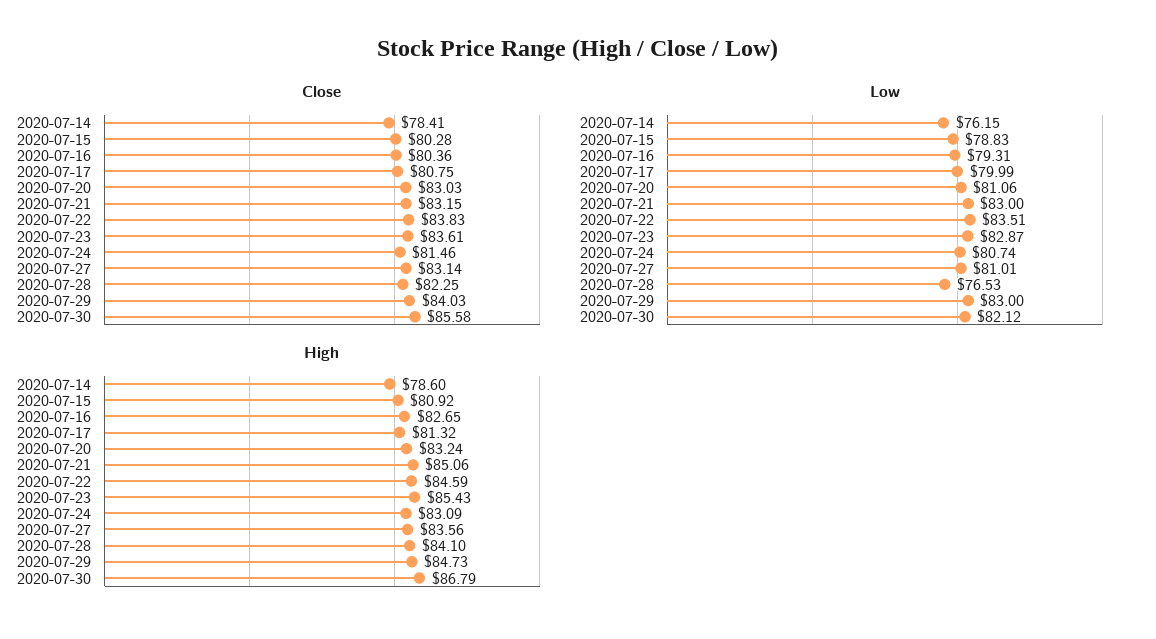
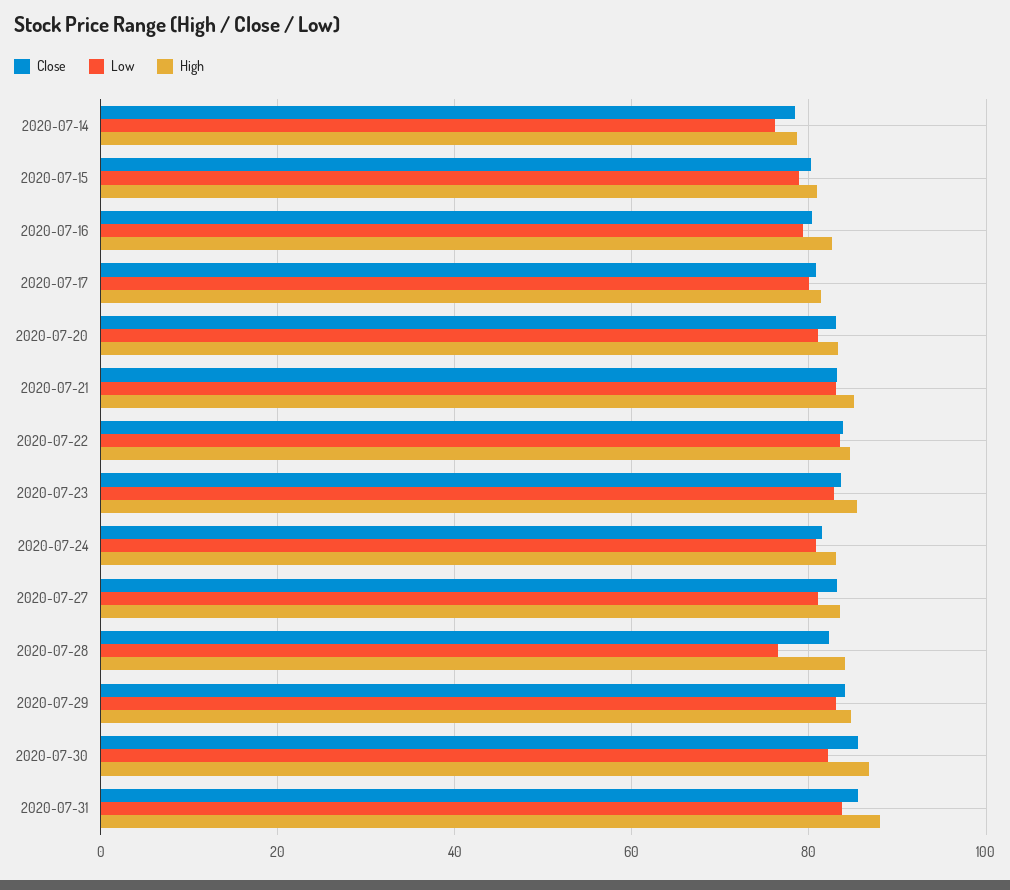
Close, 2020-07-31: none -> 86
Low, 2020-07-31: none -> 84
High, 2020-07-31: none -> 88

